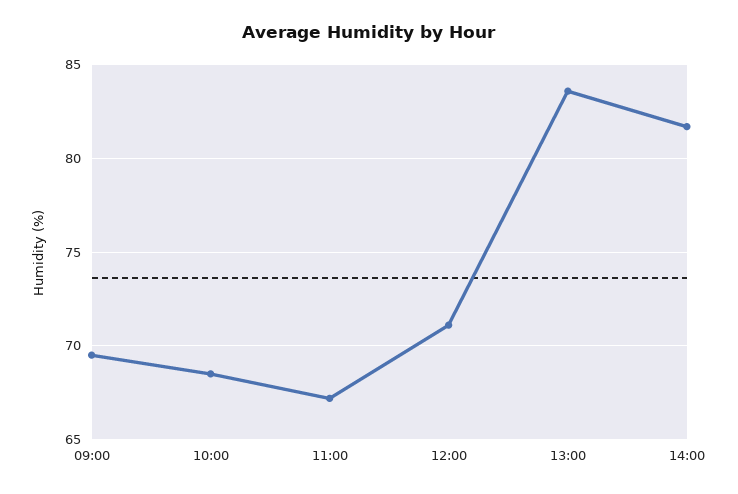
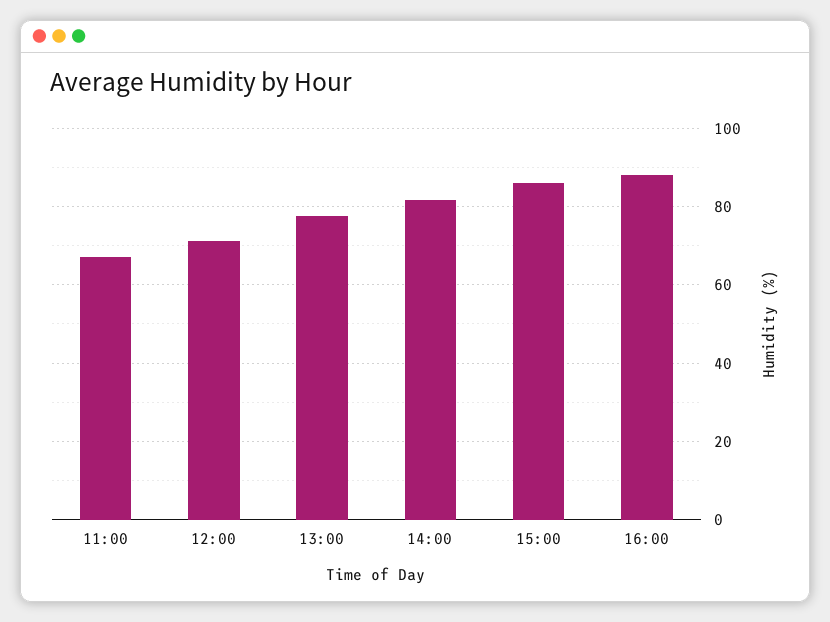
09:00: 69.5 -> none
10:00: 68.5 -> none
13:00: 83.5 -> 78
15:00: none -> 86
16:00: none -> 88

